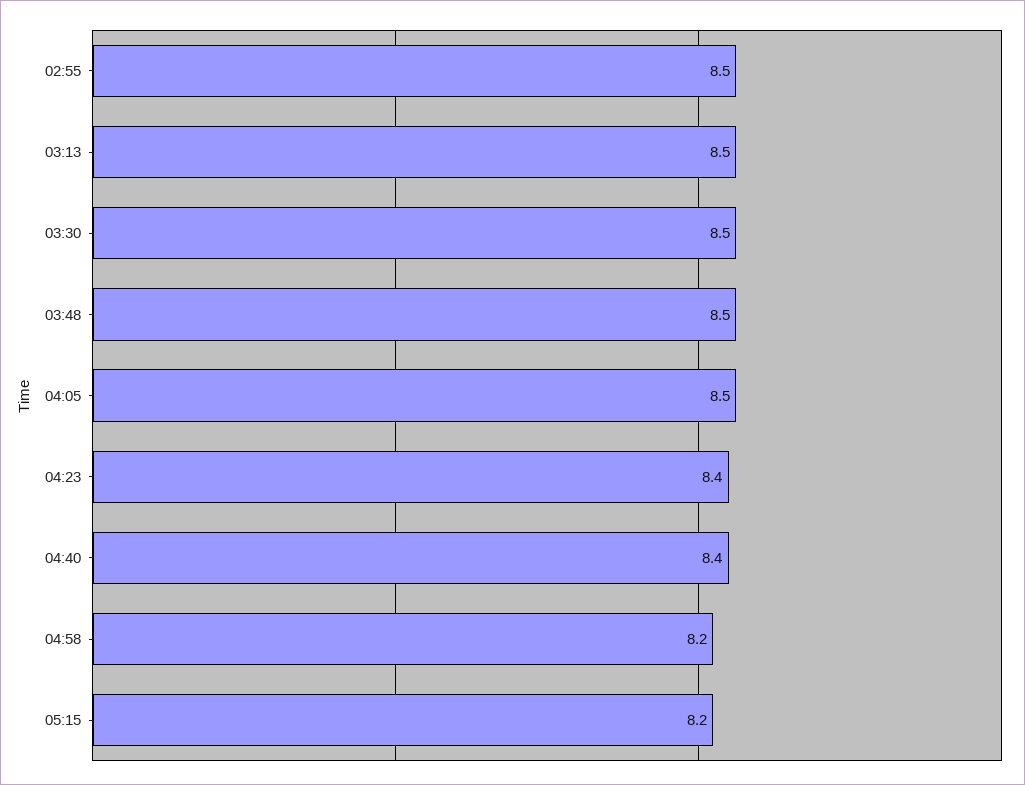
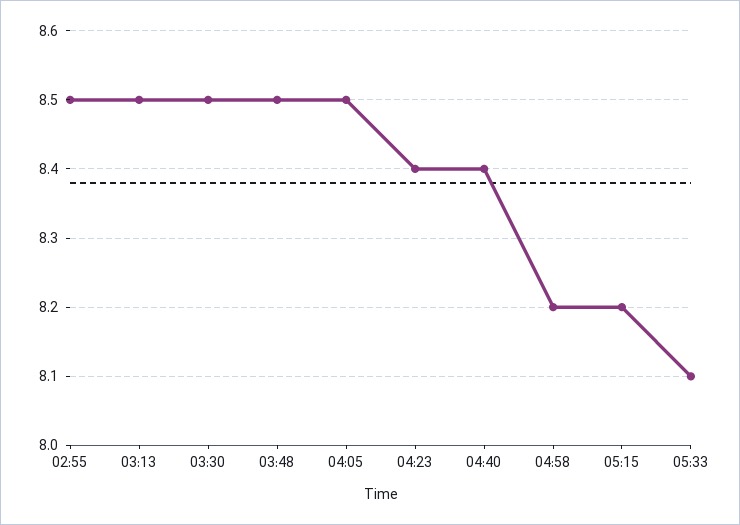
05:33: none -> 8.1

